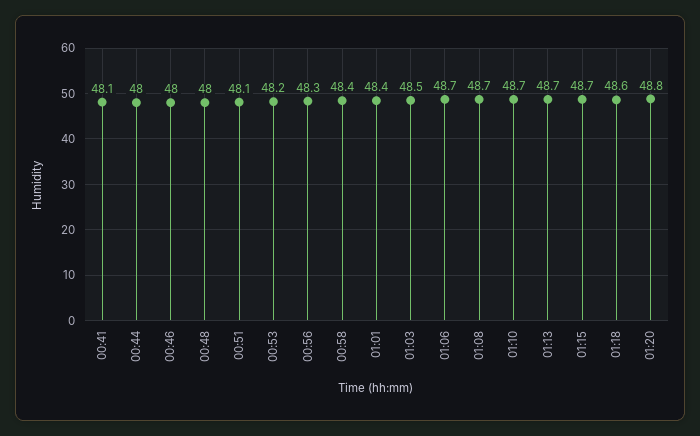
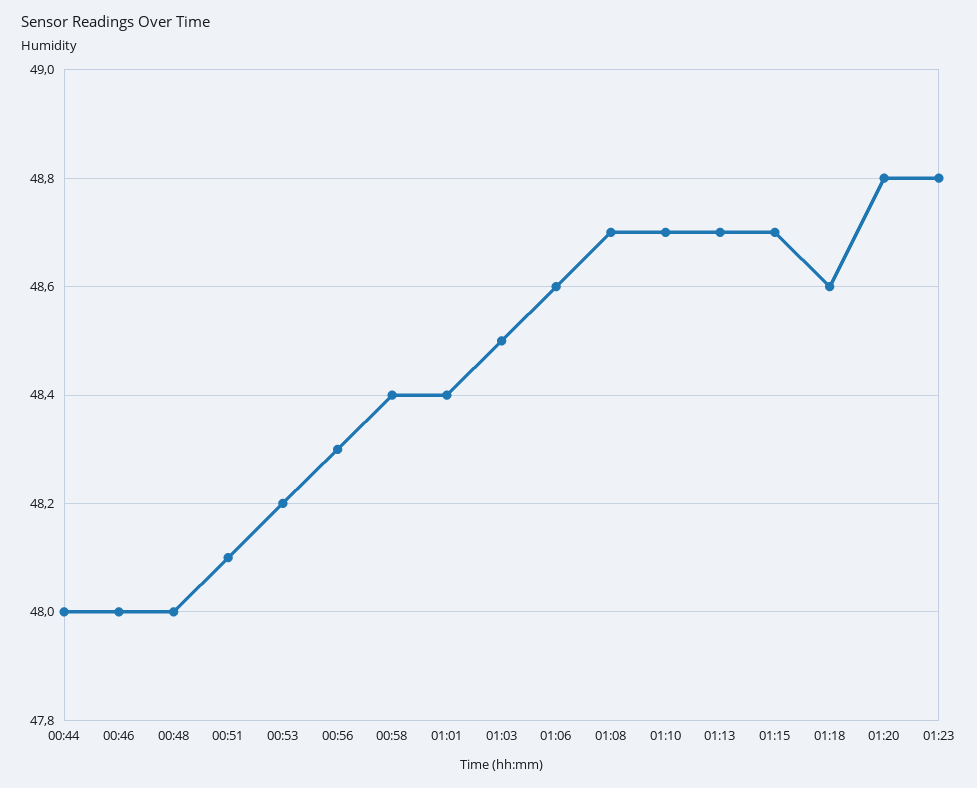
00:41: 48.1 -> none
01:06: 48.7 -> 48.6
01:23: none -> 48.8

